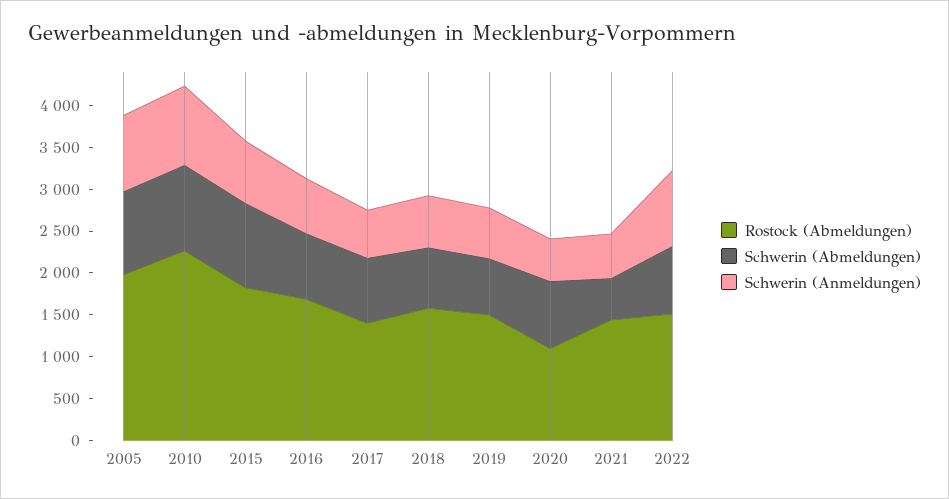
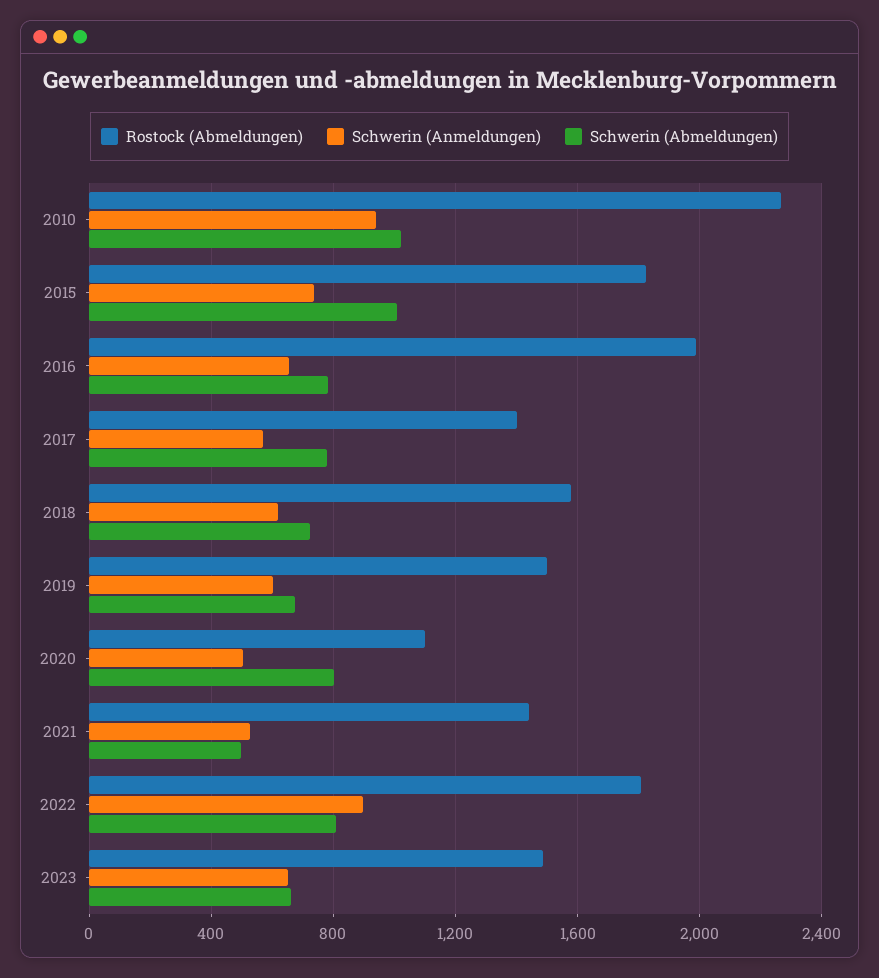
Rostock (Abmeldungen), 2005: 2000 -> none
Schwerin (Abmeldungen), 2005: 1000 -> none
Schwerin (Anmeldungen), 2005: 900 -> none
Rostock (Abmeldungen), 2016: 1700 -> 2000
Rostock (Abmeldungen), 2022: 1500 -> 1800
Rostock (Abmeldungen), 2023: none -> 1500
Schwerin (Anmeldungen), 2023: none -> 650
Schwerin (Abmeldungen), 2023: none -> 650

